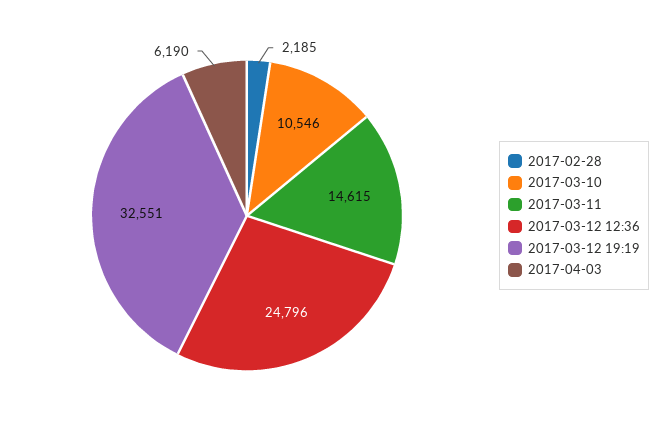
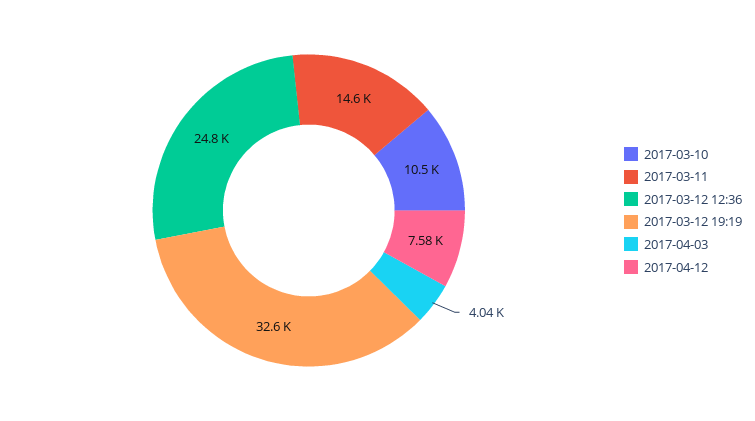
2017-02-28: 2185 -> none
2017-04-03: 6190 -> 4040
2017-04-12: none -> 7580

